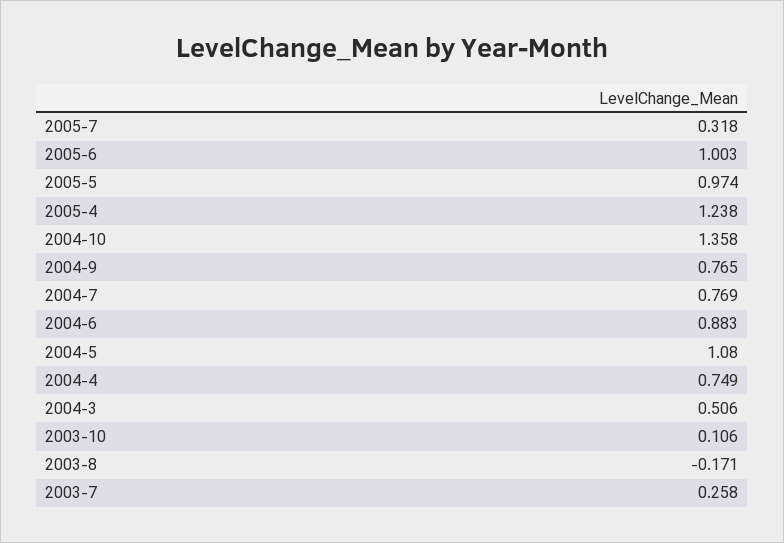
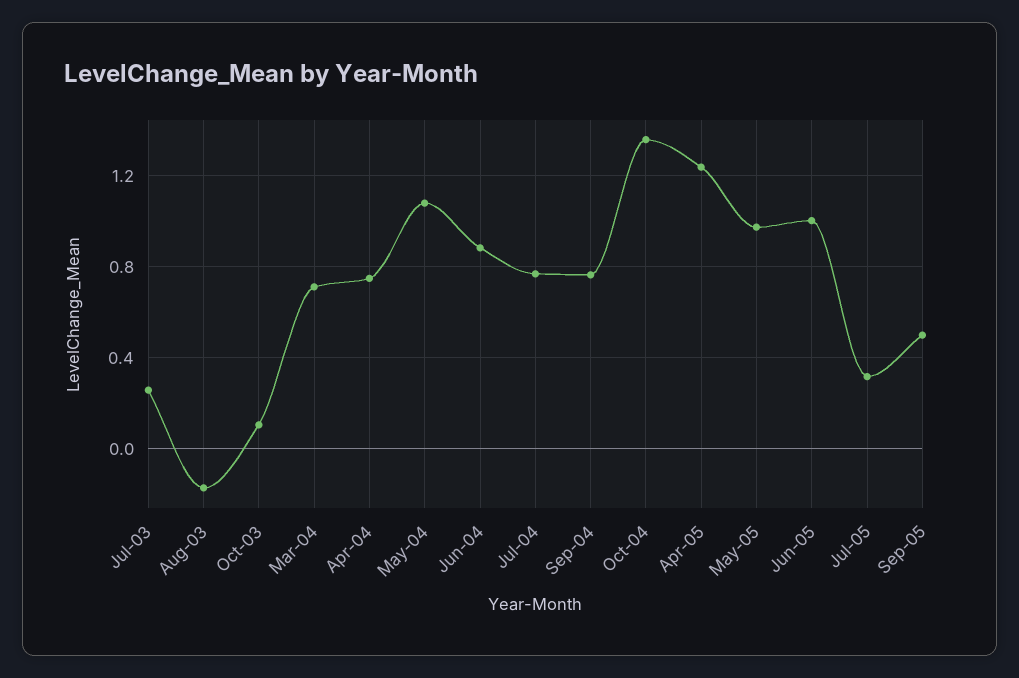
2004-3: 0.506 -> 0.7
Sep-05: none -> 0.5

